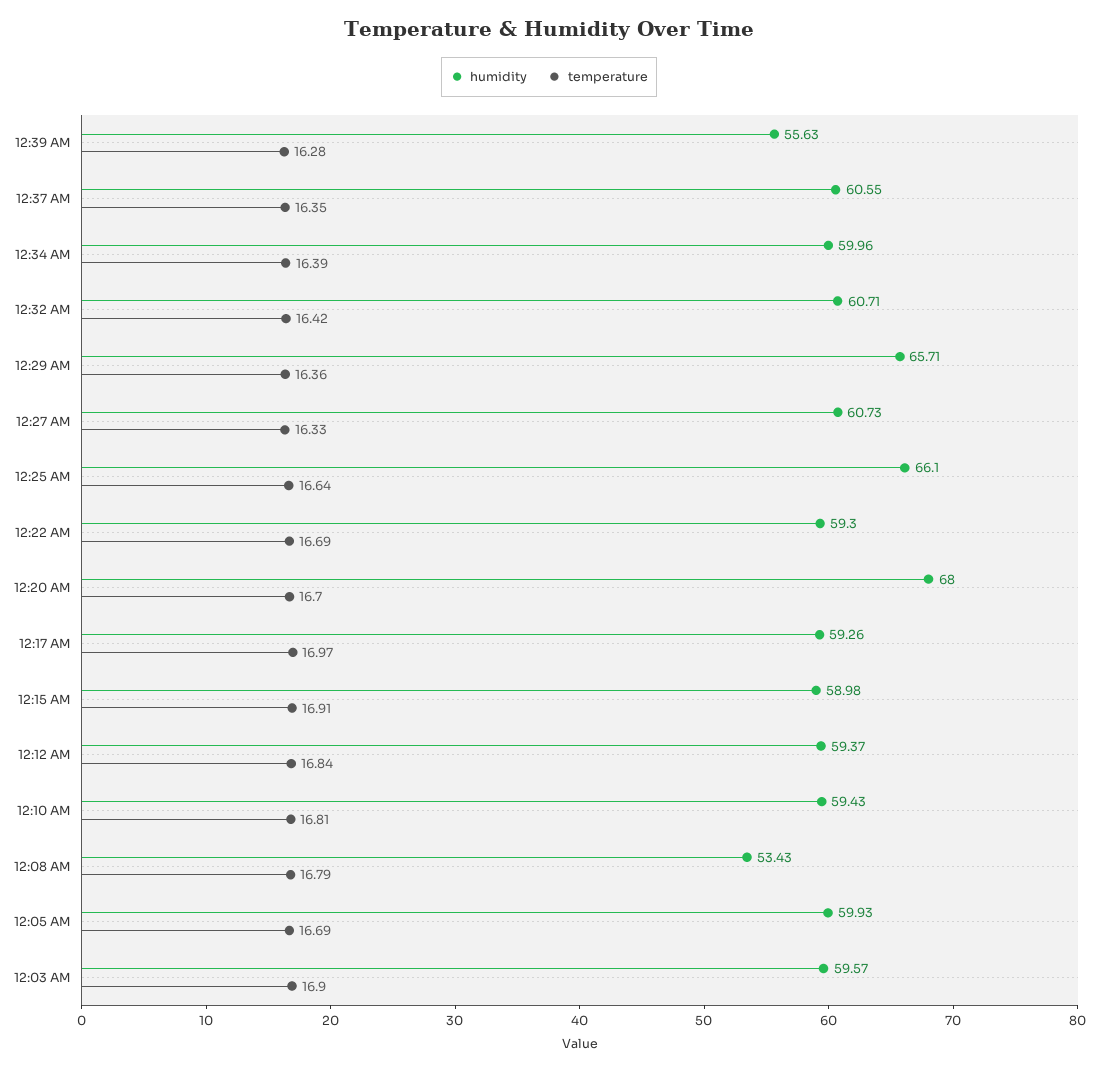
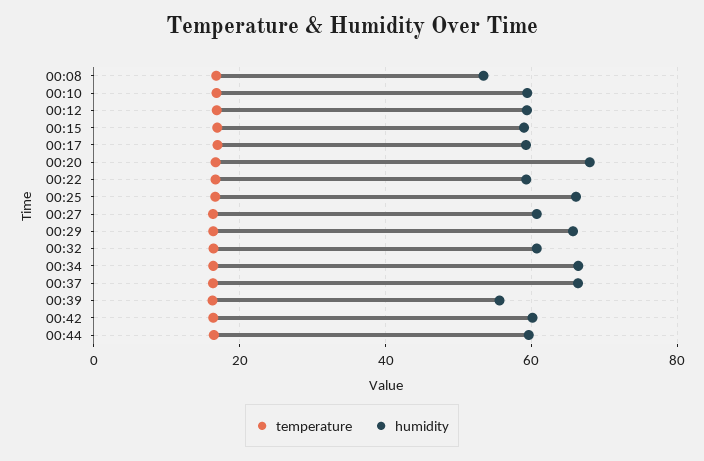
humidity, 12:37 AM: 60.55 -> 66
humidity, 12:34 AM: 59.96 -> 66
humidity, 12:05 AM: 59.93 -> none
temperature, 12:05 AM: 16.69 -> none
humidity, 12:03 AM: 59.57 -> none
temperature, 12:03 AM: 16.9 -> none
temperature, 00:42: none -> 16
humidity, 00:42: none -> 60
temperature, 00:44: none -> 16
humidity, 00:44: none -> 60

